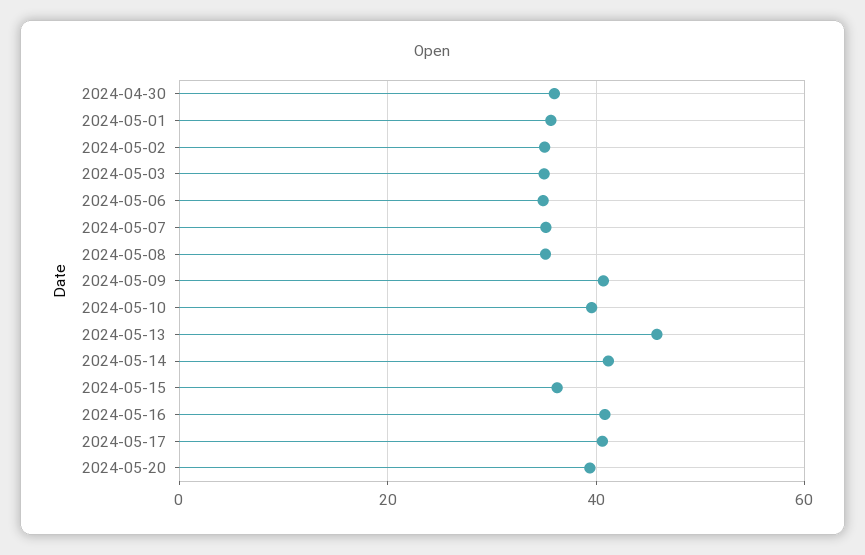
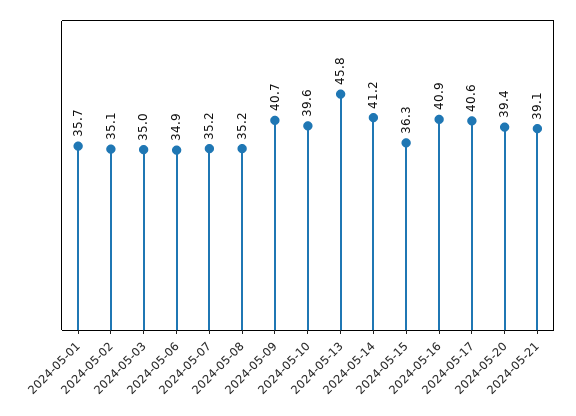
2024-04-30: 36 -> none
2024-05-21: none -> 39.1

